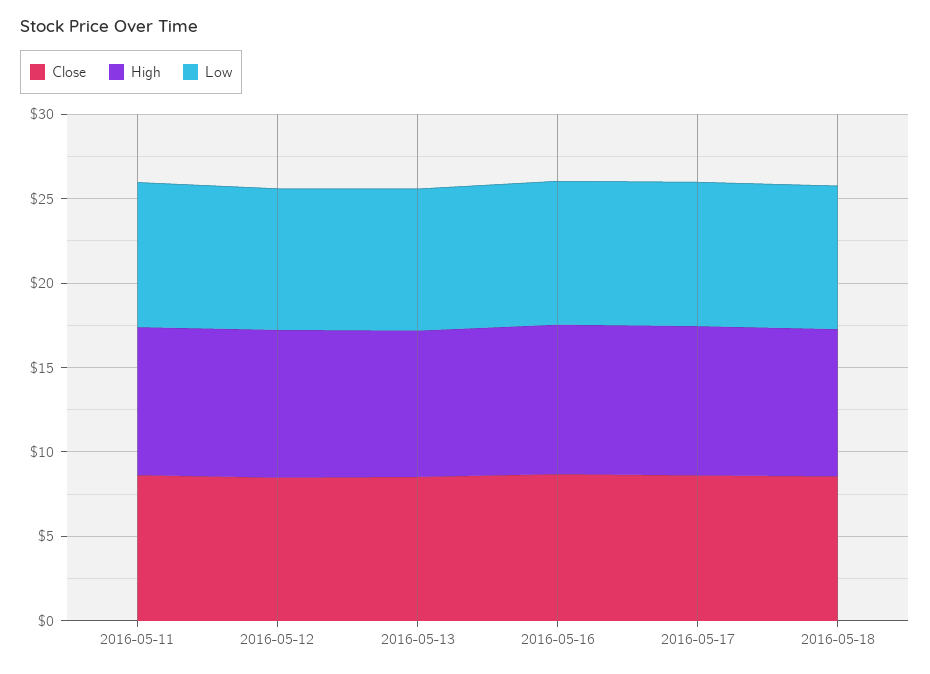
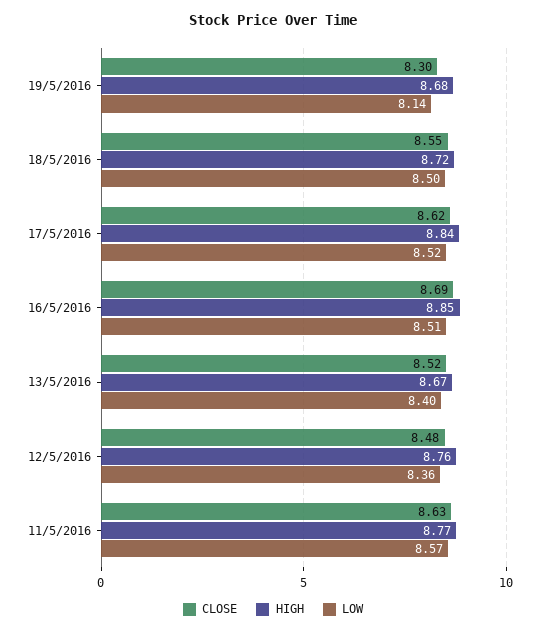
Close, 19/5/2016: none -> 8.3
High, 19/5/2016: none -> 8.68
Low, 19/5/2016: none -> 8.14

